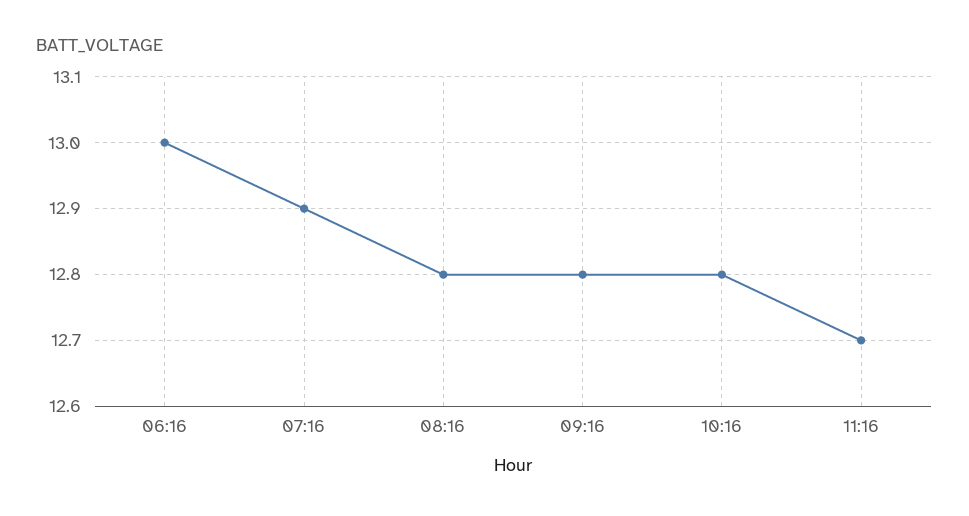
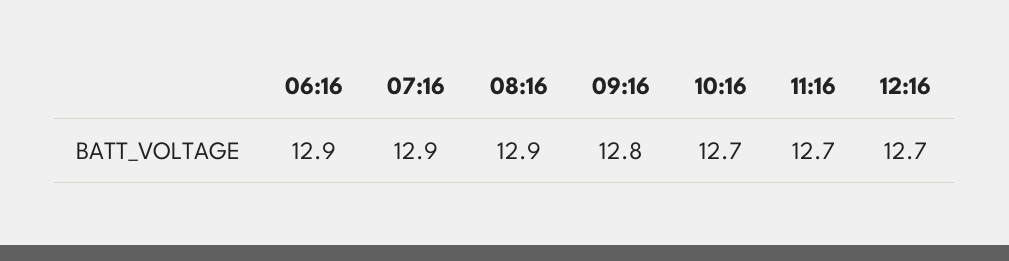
06:16: 13 -> 12.9
08:16: 12.8 -> 12.9
10:16: 12.8 -> 12.7
12:16: none -> 12.7

